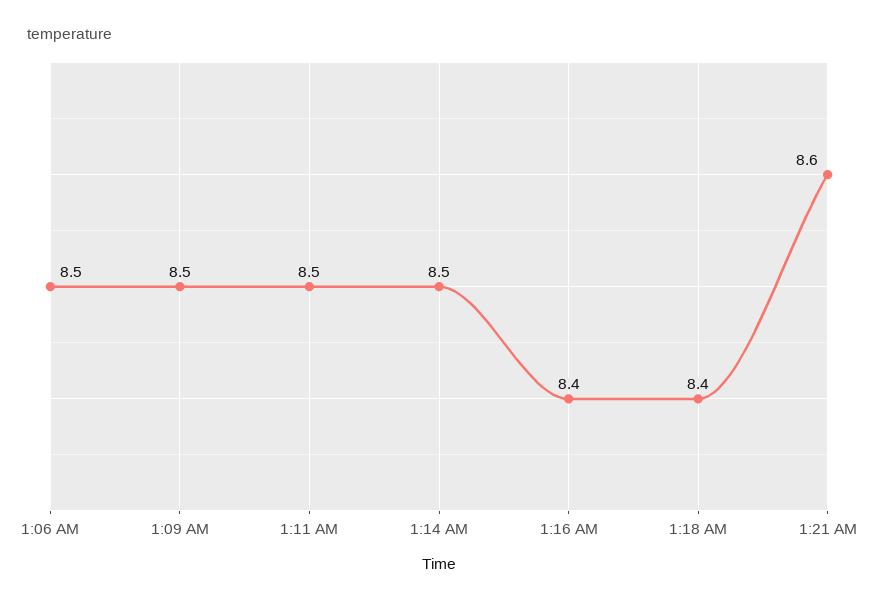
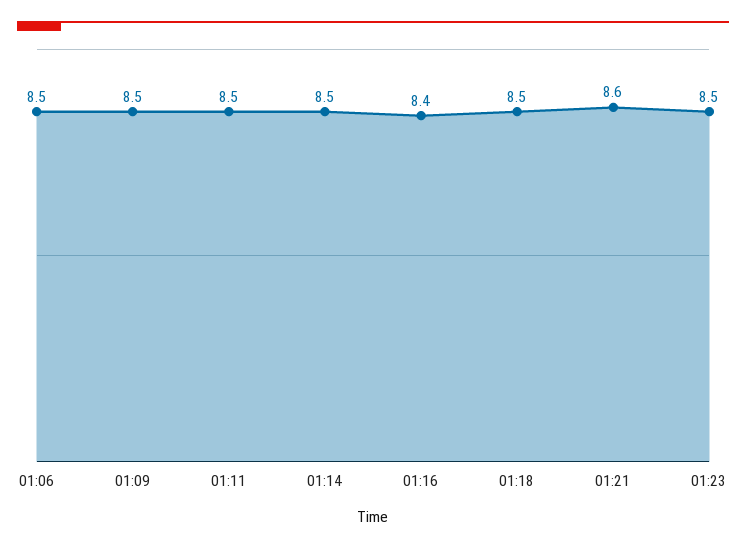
1:18 AM: 8.4 -> 8.5
01:23: none -> 8.5

